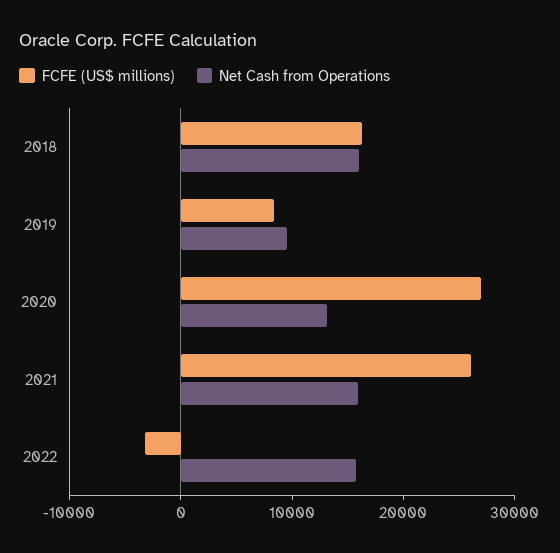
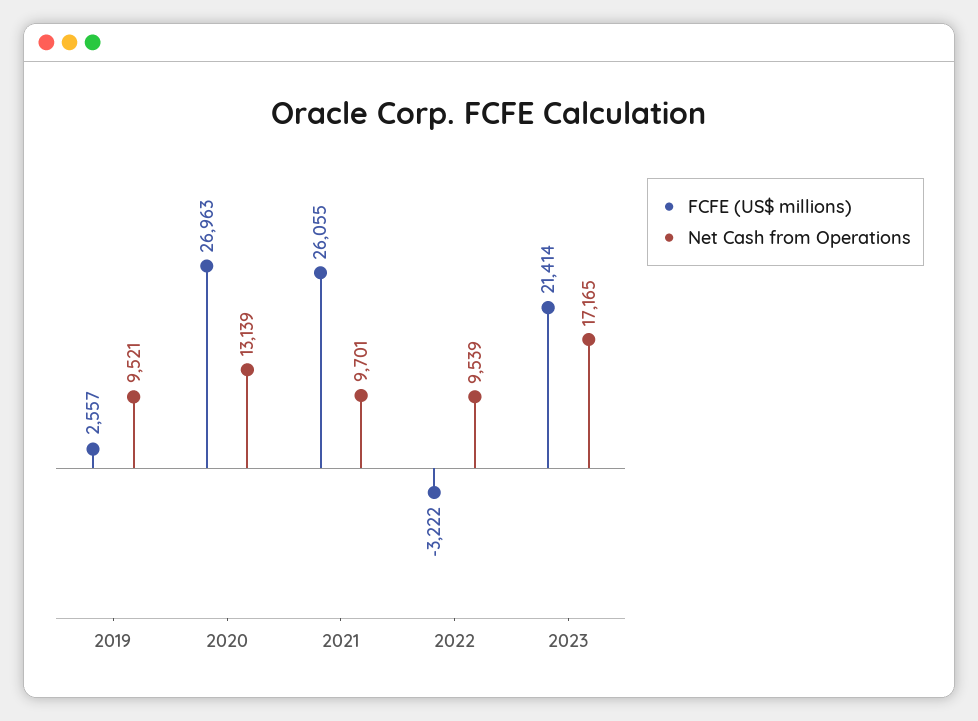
FCFE (US$ millions), 2018: 16000 -> none
Net Cash from Operations, 2018: 16000 -> none
FCFE (US$ millions), 2019: 8000 -> 2557
Net Cash from Operations, 2021: 16000 -> 9701
Net Cash from Operations, 2022: 16000 -> 9539
FCFE (US$ millions), 2023: none -> 21414
Net Cash from Operations, 2023: none -> 17165

